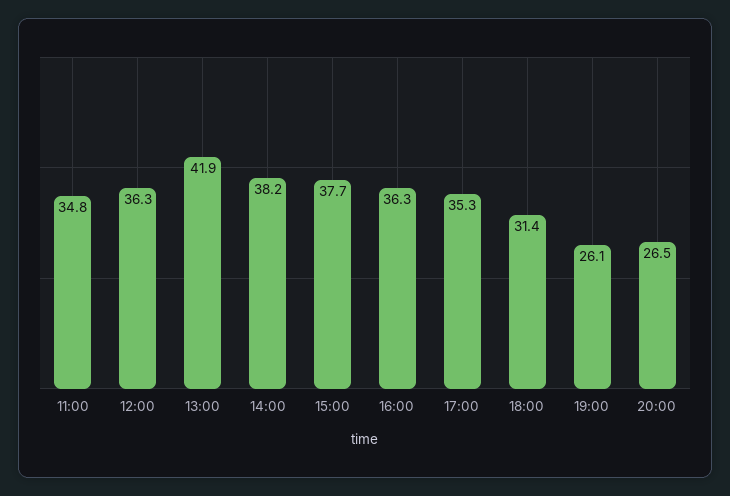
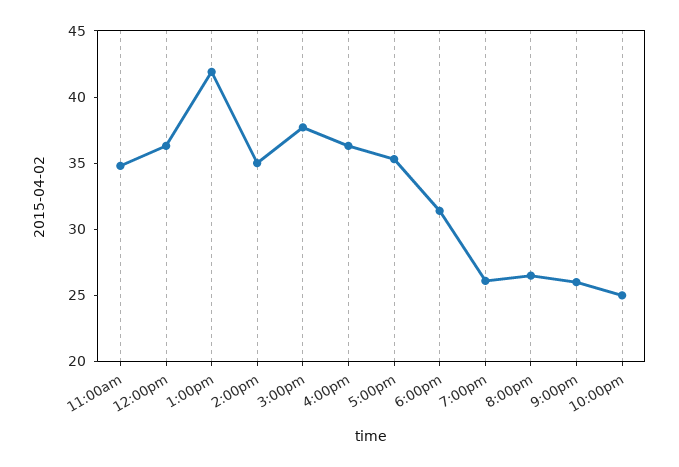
14:00: 38.2 -> 35
9:00pm: none -> 26
10:00pm: none -> 25

